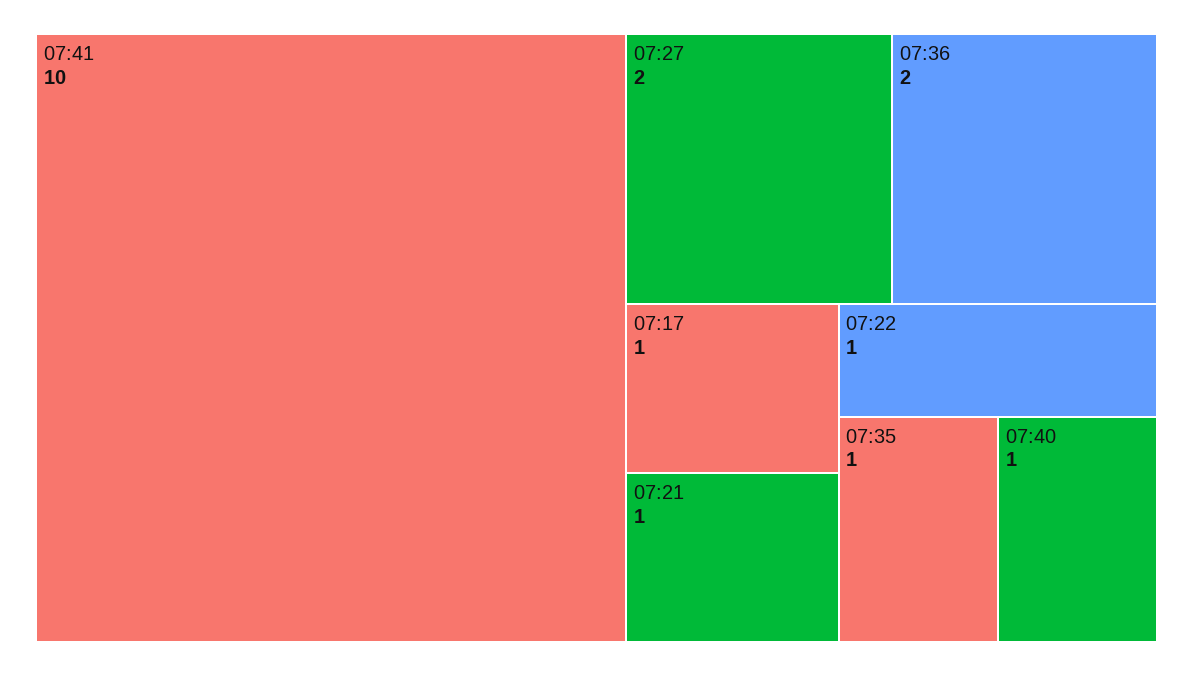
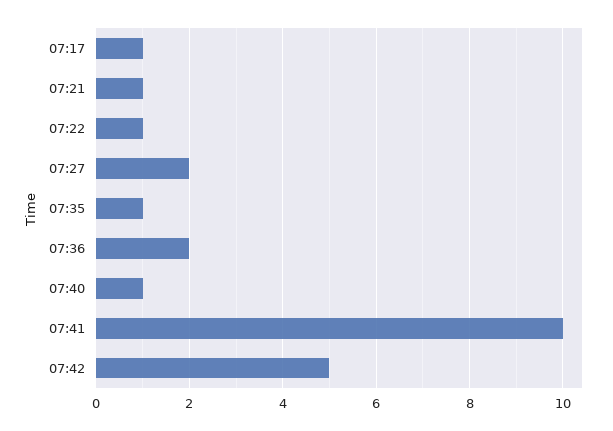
07:42: none -> 5

